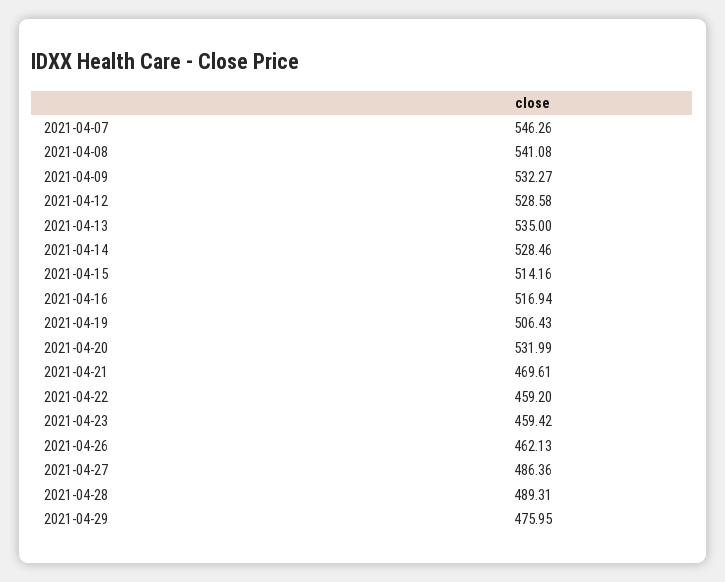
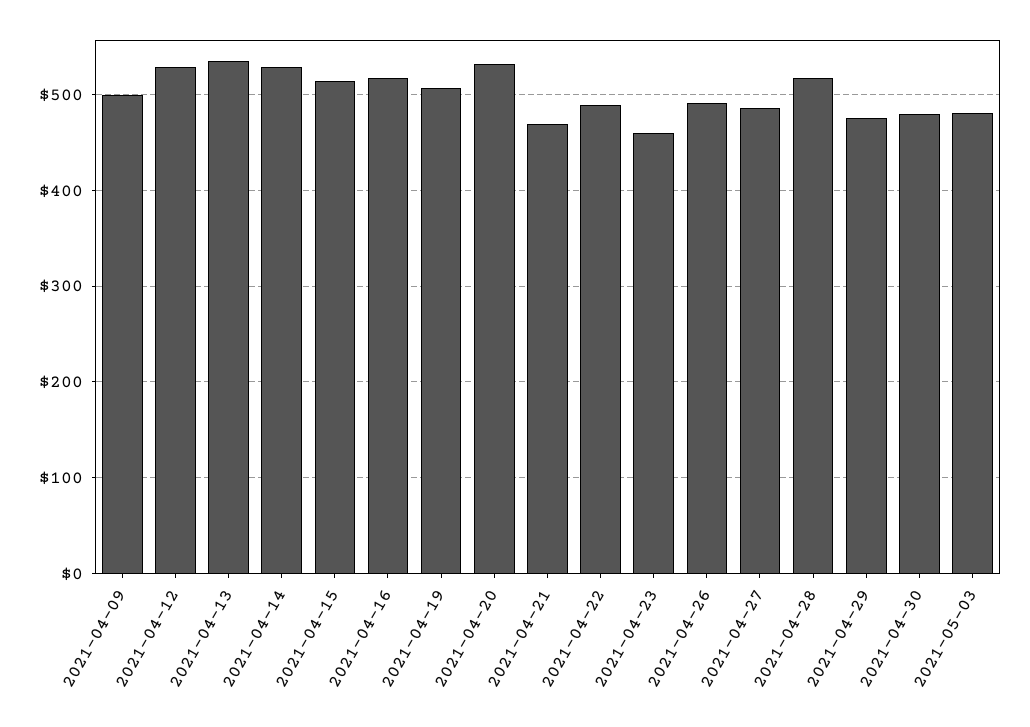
2021-04-07: 546.26 -> none
2021-04-08: 541.08 -> none
2021-04-09: 532.27 -> 500
2021-04-22: 459.2 -> 490
2021-04-26: 462.13 -> 490
2021-04-28: 489.31 -> 520
2021-04-30: none -> 480
2021-05-03: none -> 480

